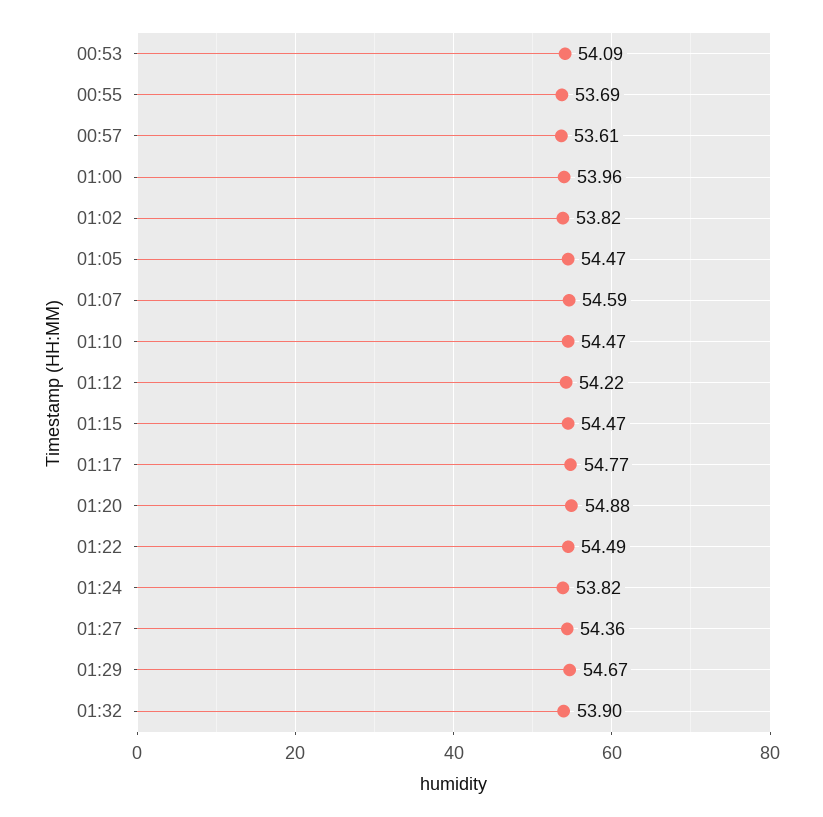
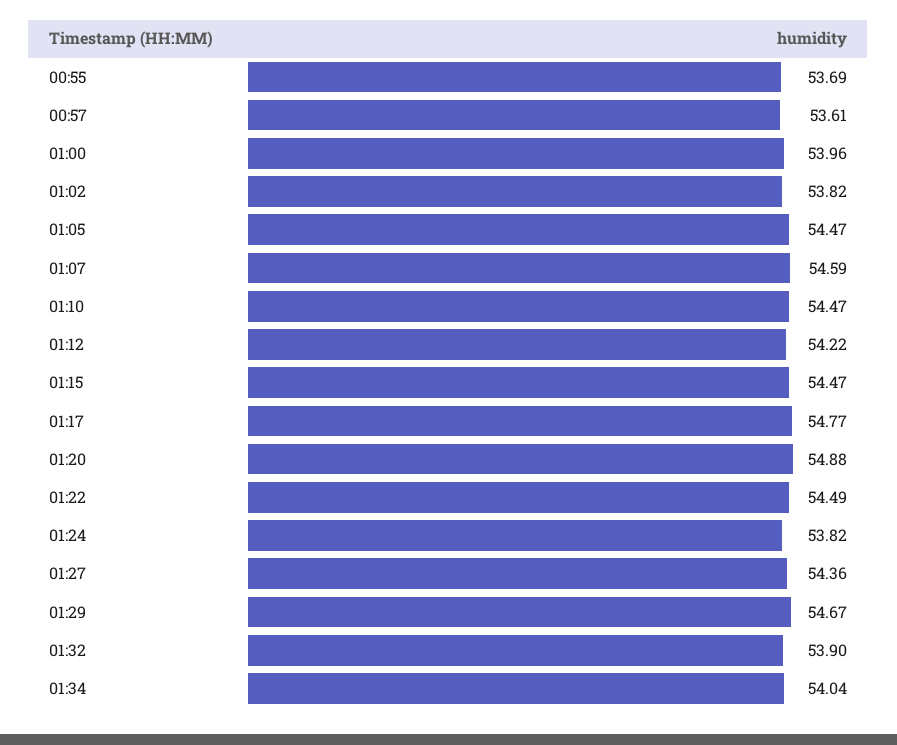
00:53: 54.09 -> none
01:34: none -> 54.04

